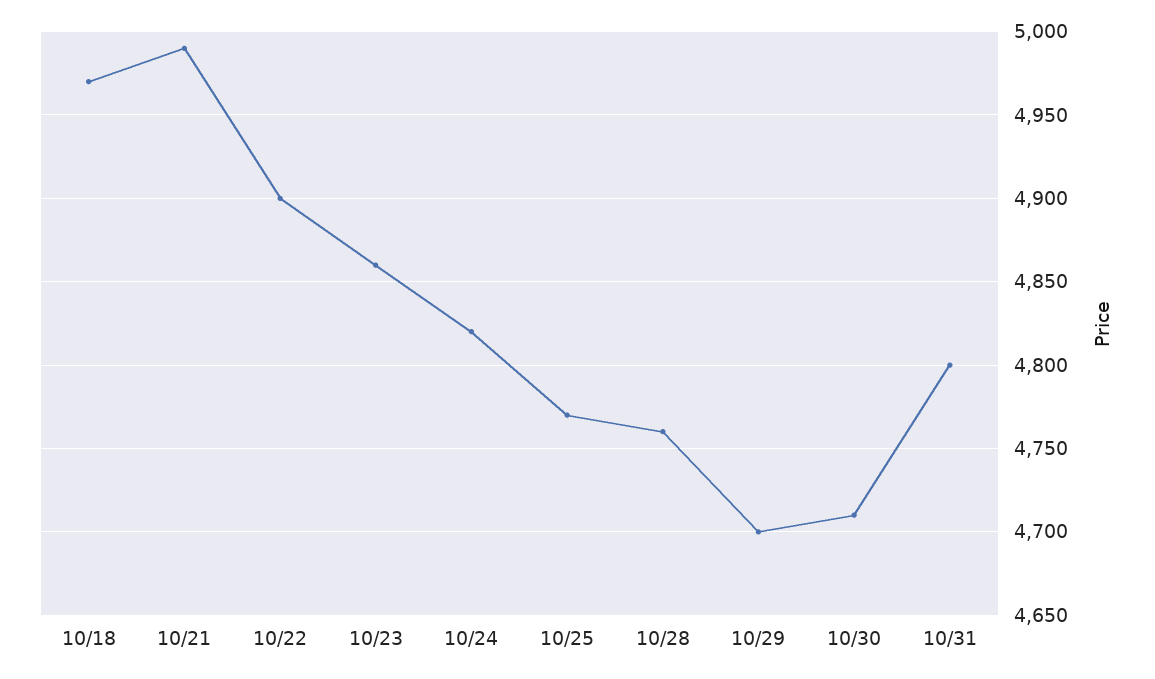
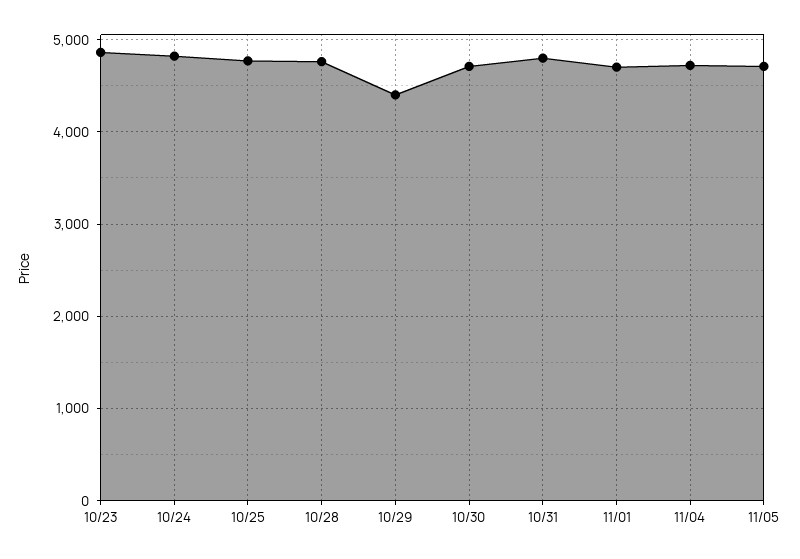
10/18: 4970 -> none
10/21: 4990 -> none
10/22: 4900 -> none
10/29: 4700 -> 4400
11/01: none -> 4700
11/04: none -> 4700
11/05: none -> 4700

